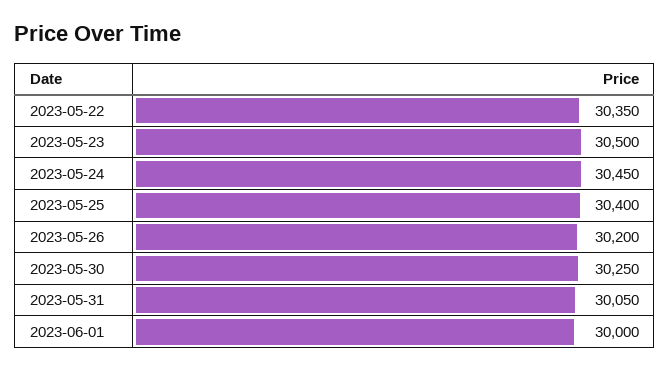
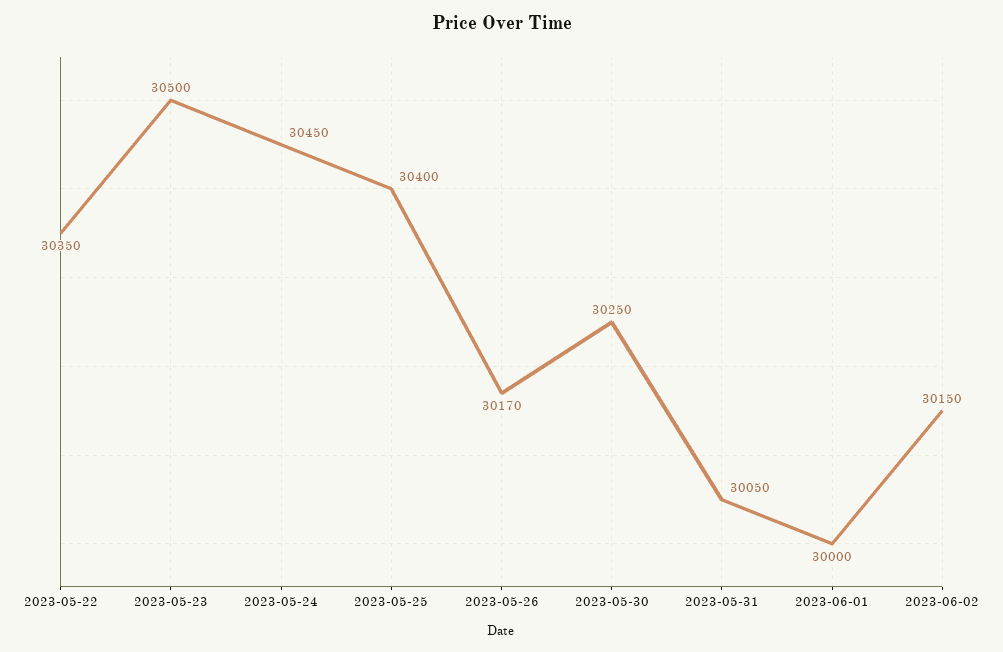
2023-05-26: 30200 -> 30170
2023-06-02: none -> 30150

